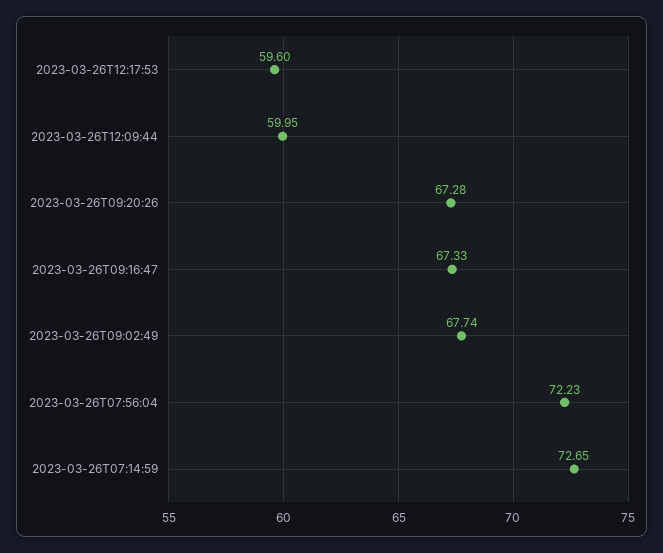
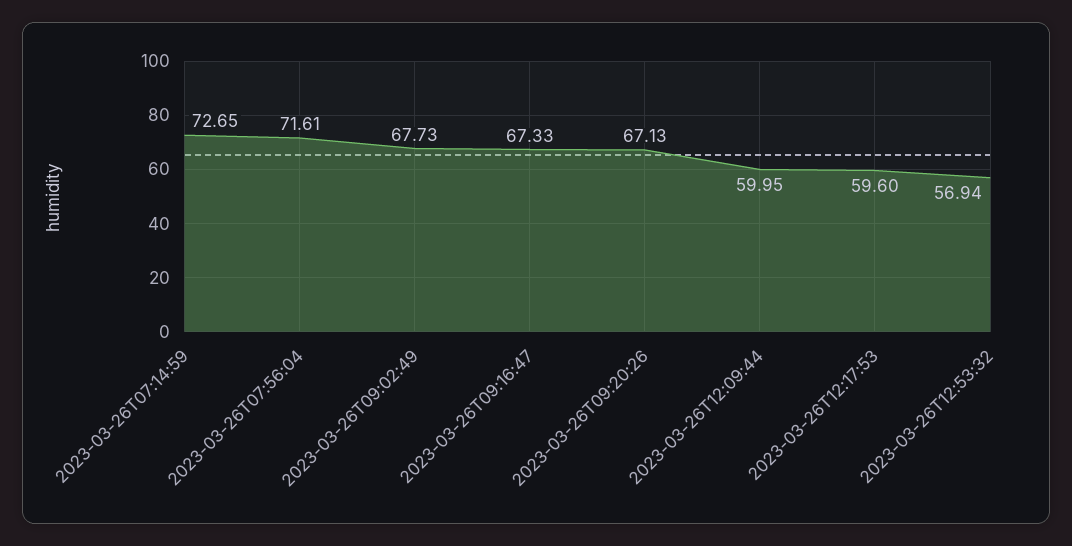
2023-03-26T09:20:26: 67.28 -> 67.13
2023-03-26T09:02:49: 67.74 -> 67.73
2023-03-26T07:56:04: 72.23 -> 71.61
2023-03-26T12:53:32: none -> 56.94

